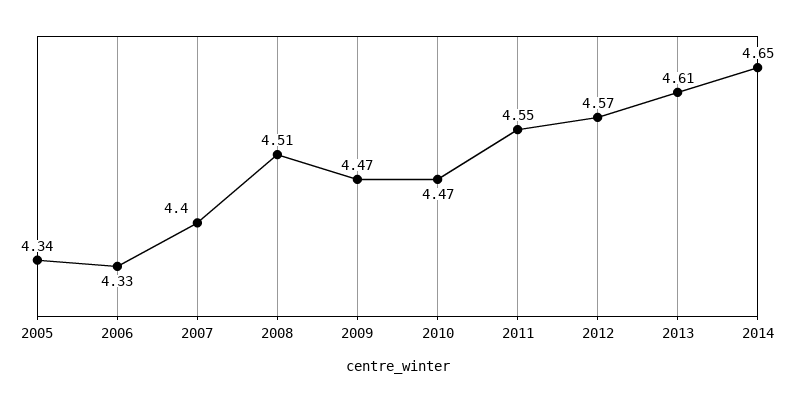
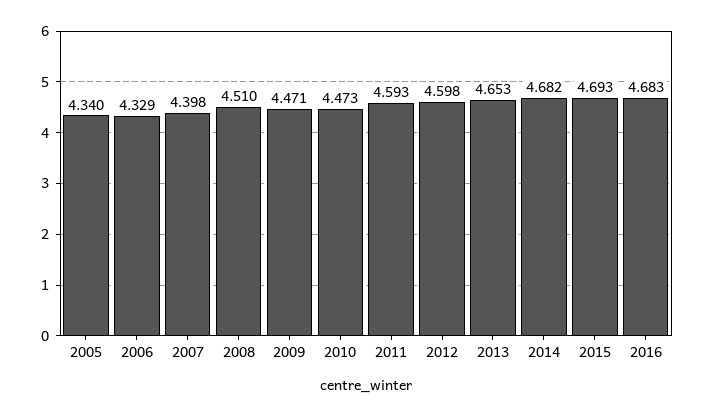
2011: 4.55 -> 4.593
2012: 4.57 -> 4.598
2013: 4.61 -> 4.653
2014: 4.65 -> 4.682
2015: none -> 4.693
2016: none -> 4.683

